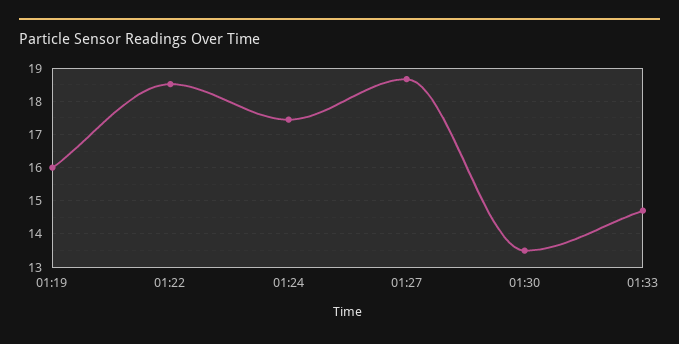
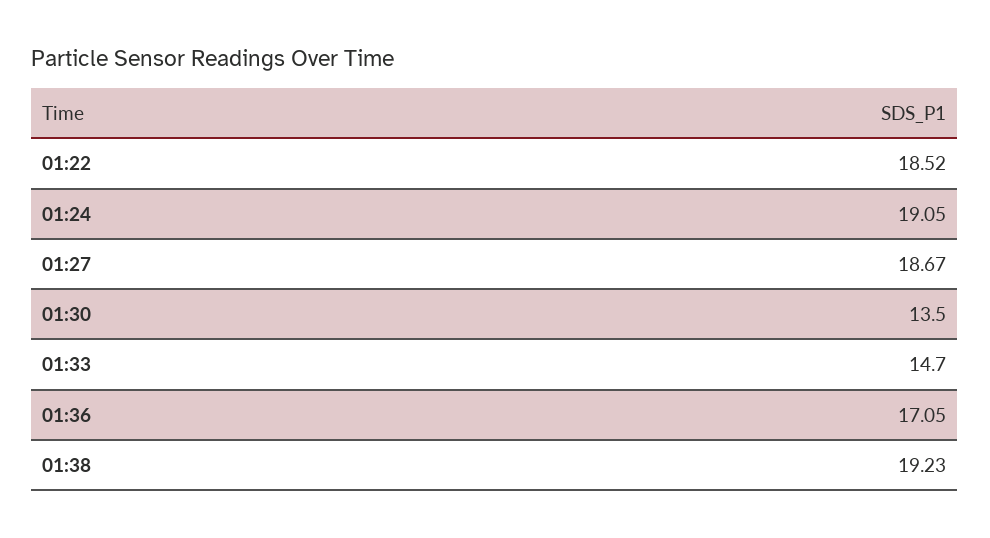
01:19: 16 -> none
01:24: 17.4 -> 19.05
01:36: none -> 17.05
01:38: none -> 19.23

